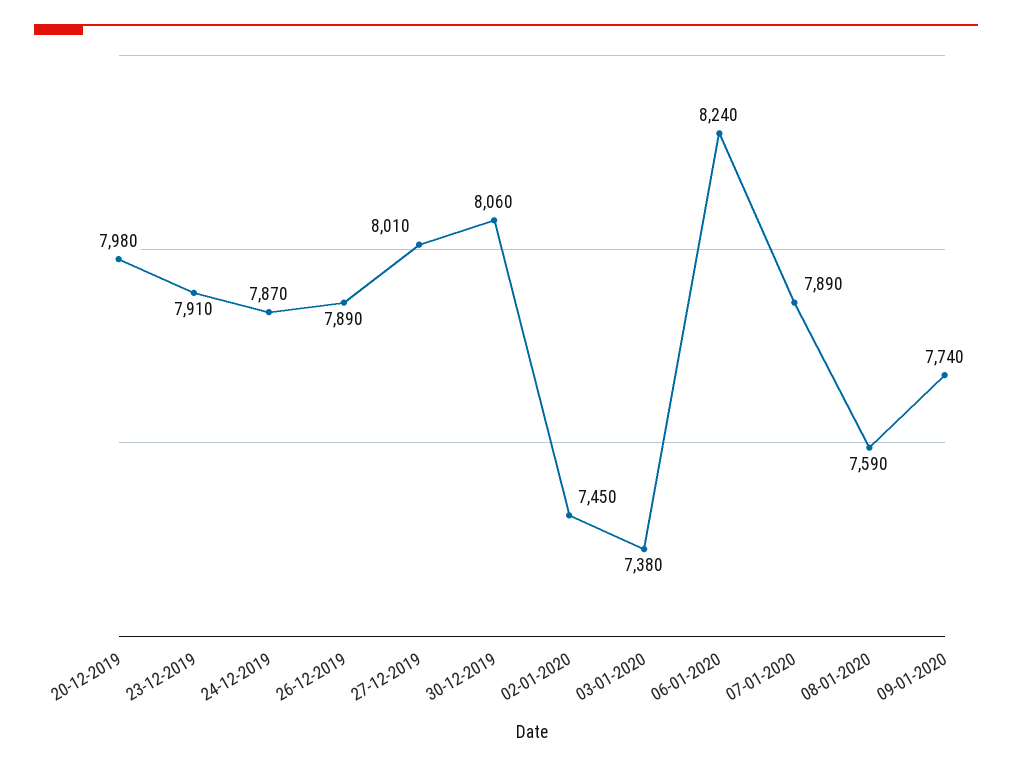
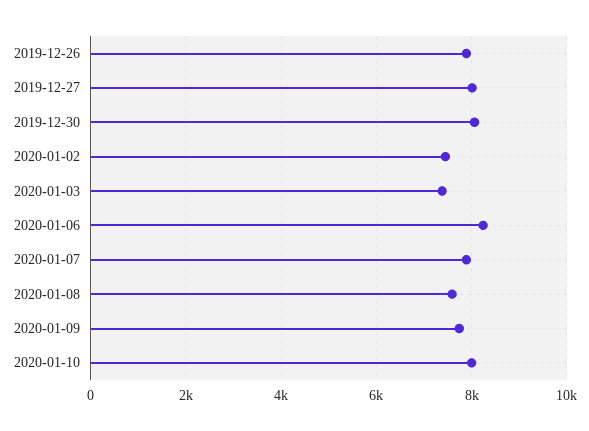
20-12-2019: 7980 -> none
23-12-2019: 7910 -> none
24-12-2019: 7870 -> none
2020-01-10: none -> 8000

